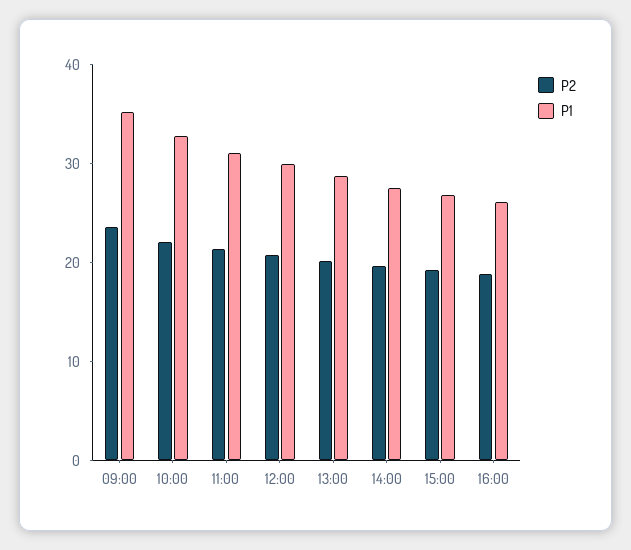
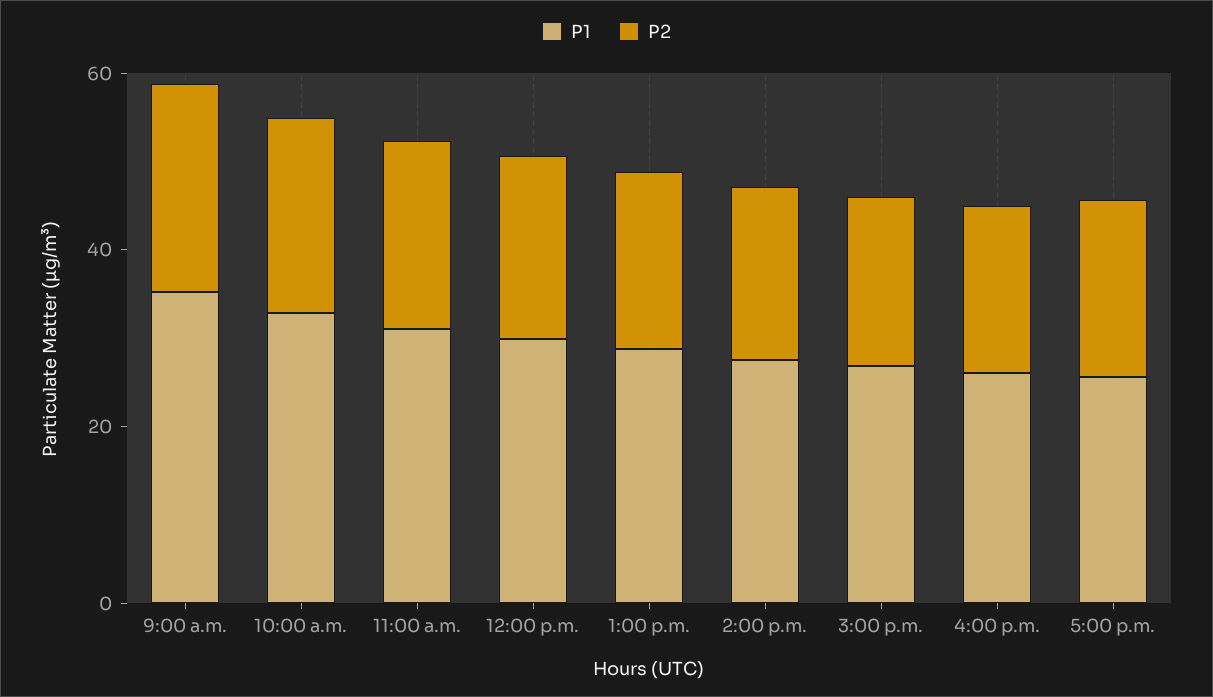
P1, 5:00 p.m.: none -> 25
P2, 5:00 p.m.: none -> 20

